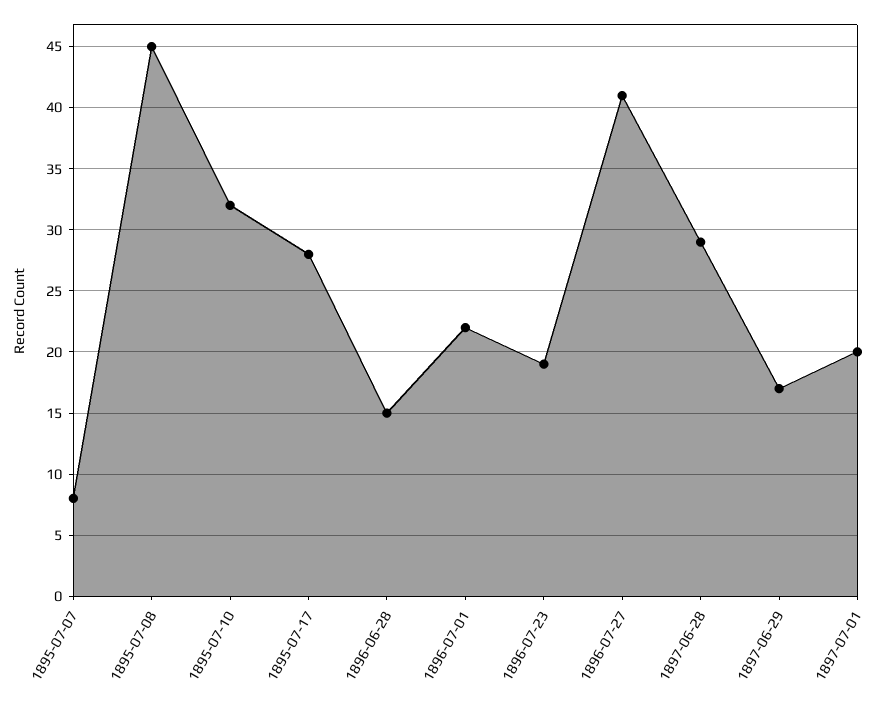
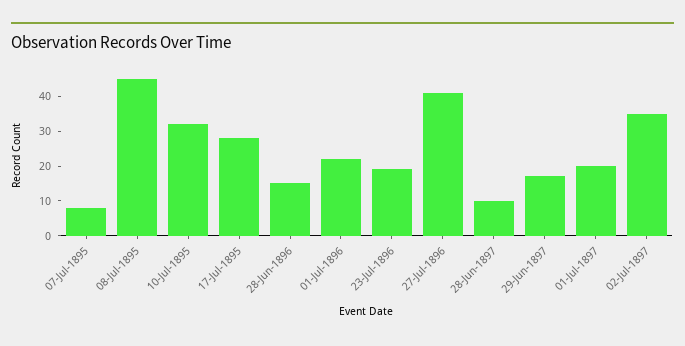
1897-06-28: 29 -> 10
02-Jul-1897: none -> 35

